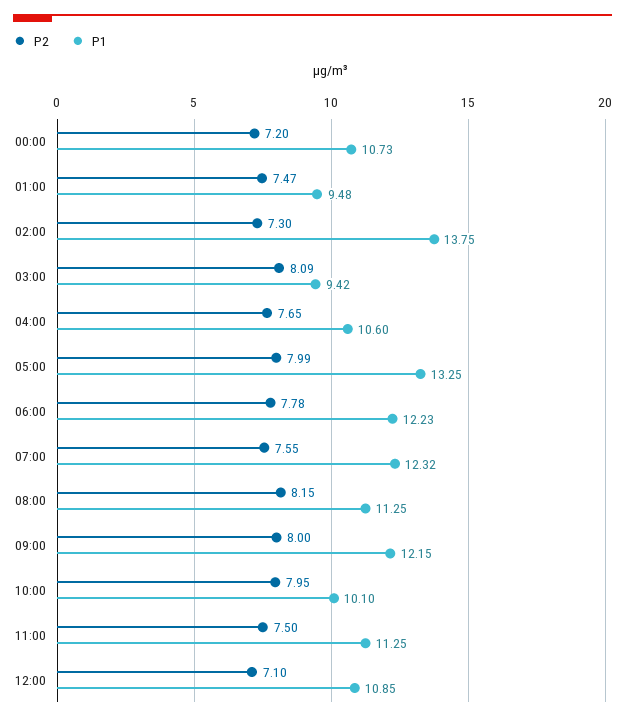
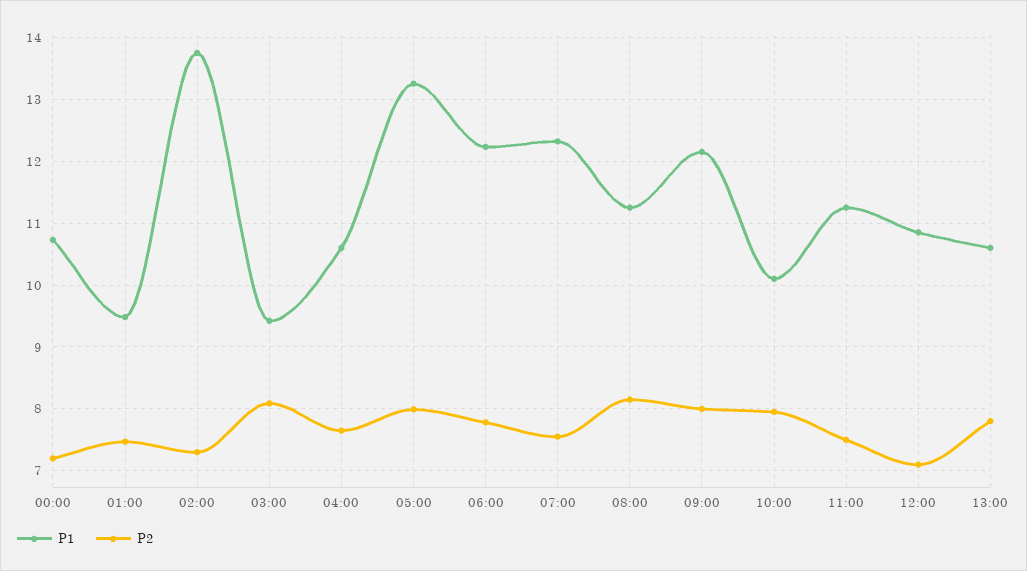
P1, 13:00: none -> 10.6
P2, 13:00: none -> 7.8

